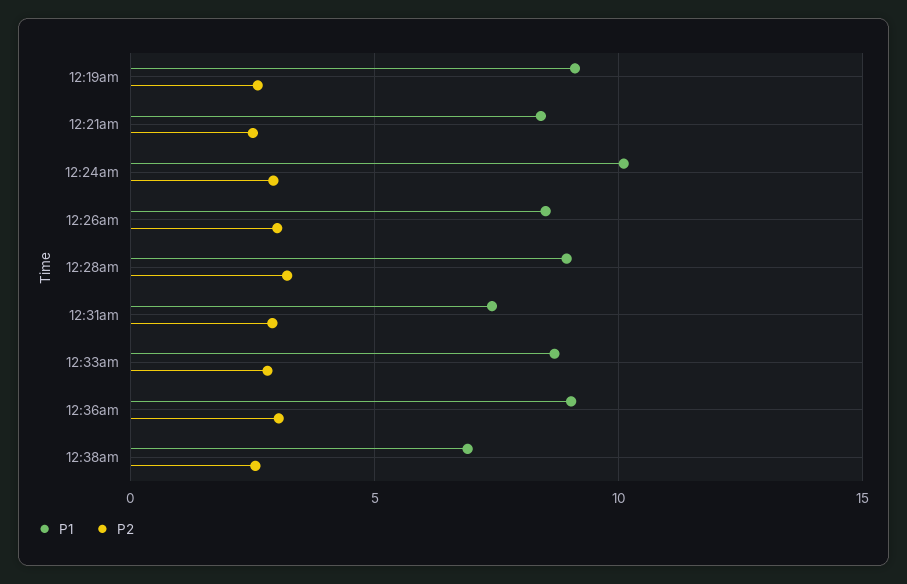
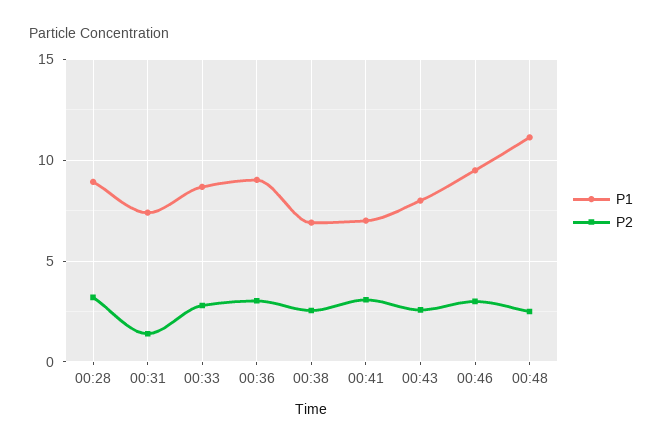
P1, 12:19am: 9 -> none
P2, 12:19am: 2.5 -> none
P1, 12:21am: 8.5 -> none
P2, 12:21am: 2.5 -> none
P1, 12:24am: 10 -> none
P2, 12:24am: 3 -> none
P1, 12:26am: 8.5 -> none
P2, 12:26am: 3 -> none
P2, 12:31am: 3 -> 1.5
P1, 00:41: none -> 7
P2, 00:41: none -> 3
P1, 00:43: none -> 8
P2, 00:43: none -> 2.5
P1, 00:46: none -> 9.5
P2, 00:46: none -> 3
P1, 00:48: none -> 11
P2, 00:48: none -> 2.5

